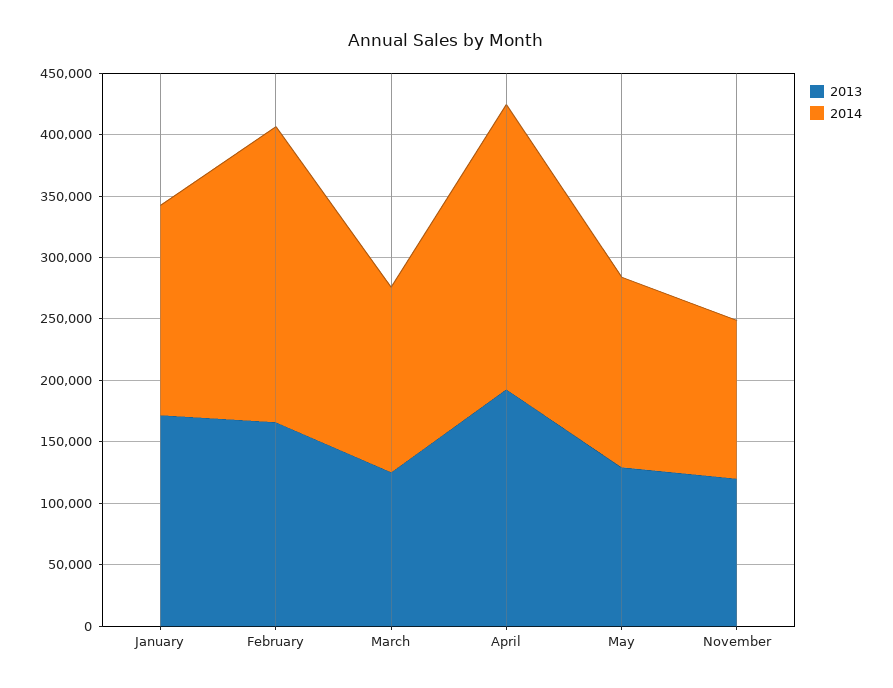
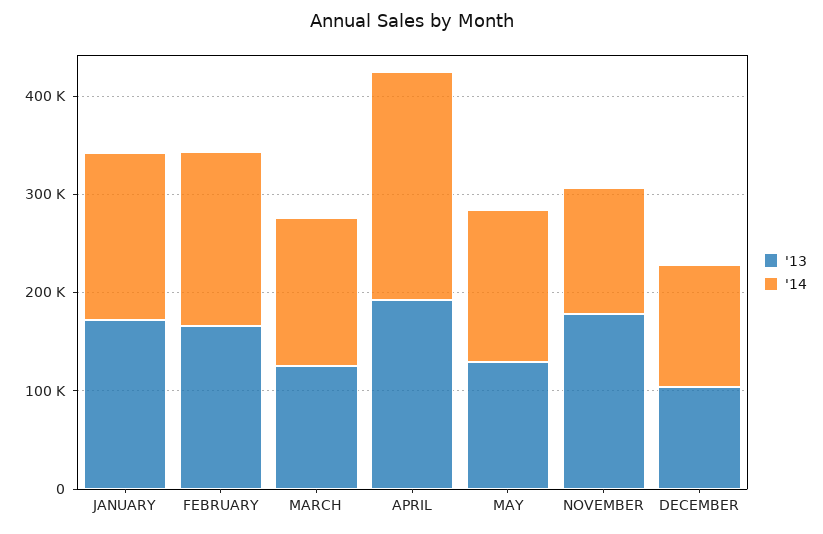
2014, February: 240000 -> 180000
2013, November: 120000 -> 180000
2013, DECEMBER: none -> 100000
2014, DECEMBER: none -> 120000

